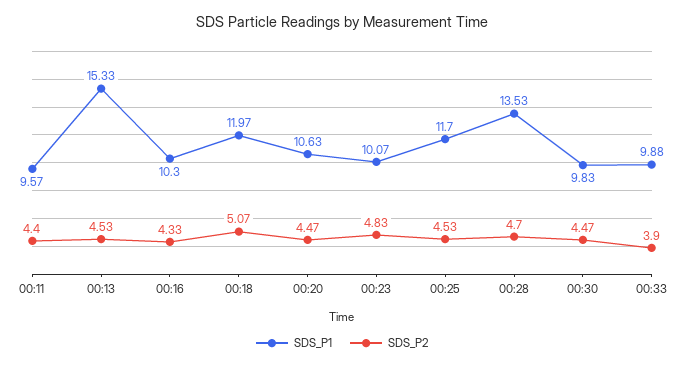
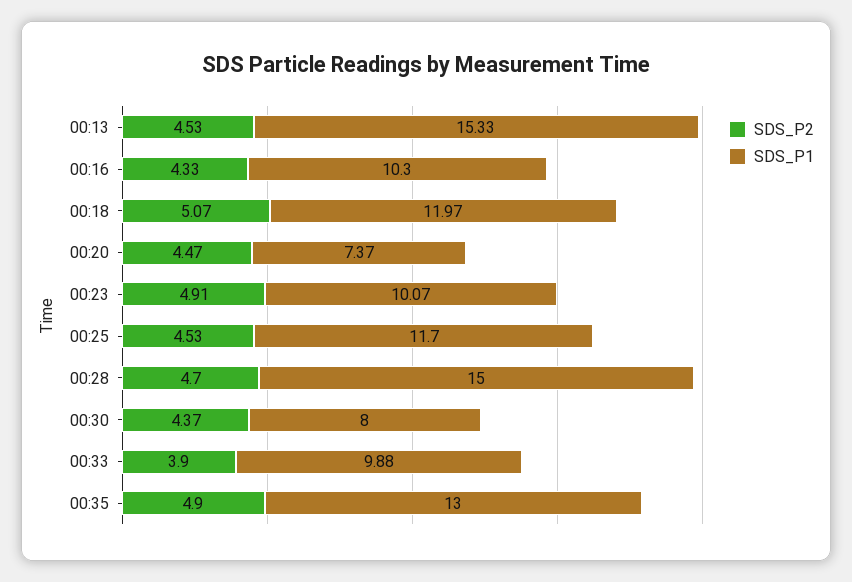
SDS_P1, 00:11: 9.57 -> none
SDS_P2, 00:11: 4.4 -> none
SDS_P1, 00:20: 10.63 -> 7.37
SDS_P2, 00:23: 4.83 -> 4.91
SDS_P1, 00:28: 13.53 -> 15
SDS_P1, 00:30: 9.83 -> 8
SDS_P2, 00:30: 4.47 -> 4.37
SDS_P2, 00:35: none -> 4.9
SDS_P1, 00:35: none -> 13

